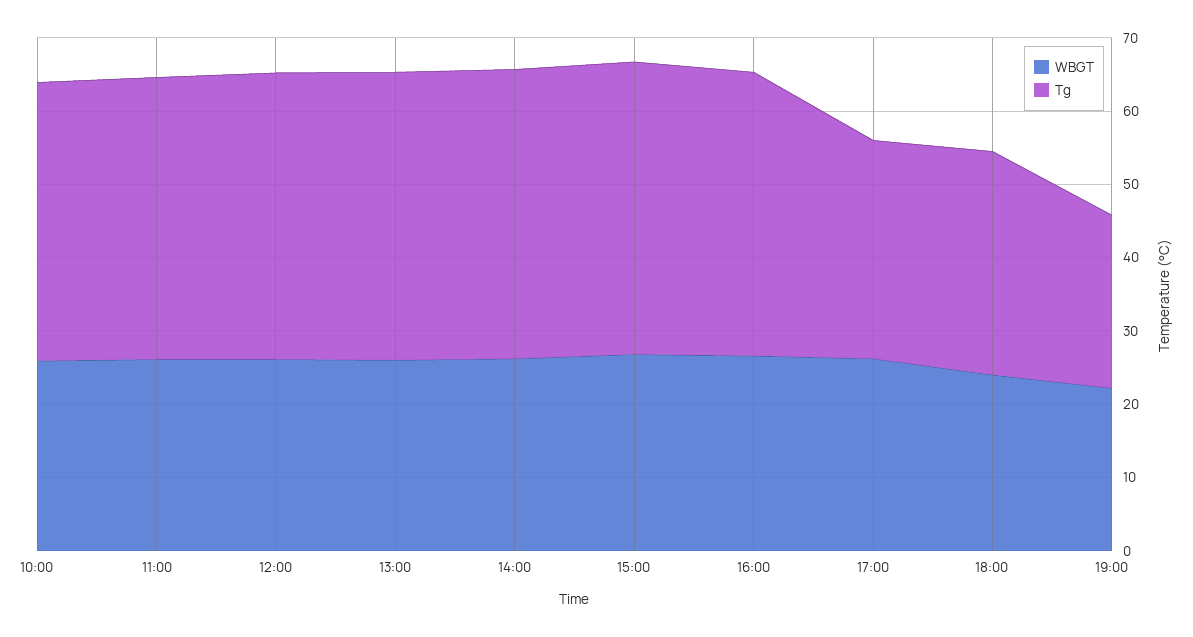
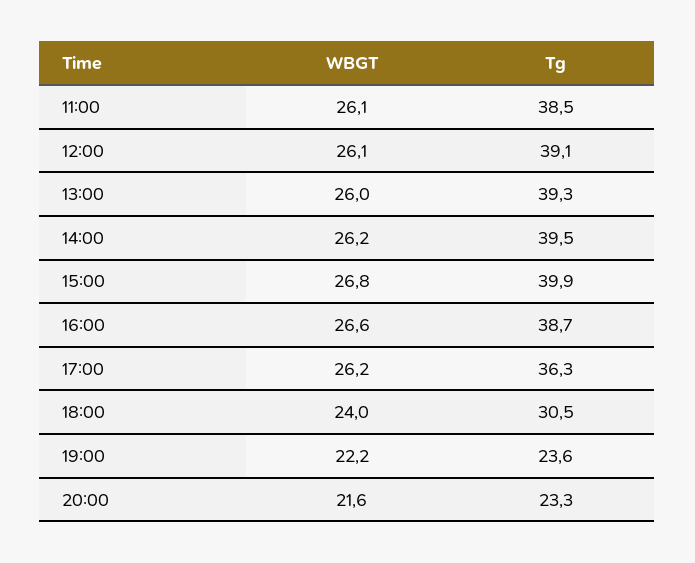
WBGT, 10:00: 26 -> none
Tg, 10:00: 38 -> none
Tg, 17:00: 30 -> 36.3
WBGT, 20:00: none -> 21.6
Tg, 20:00: none -> 23.3

